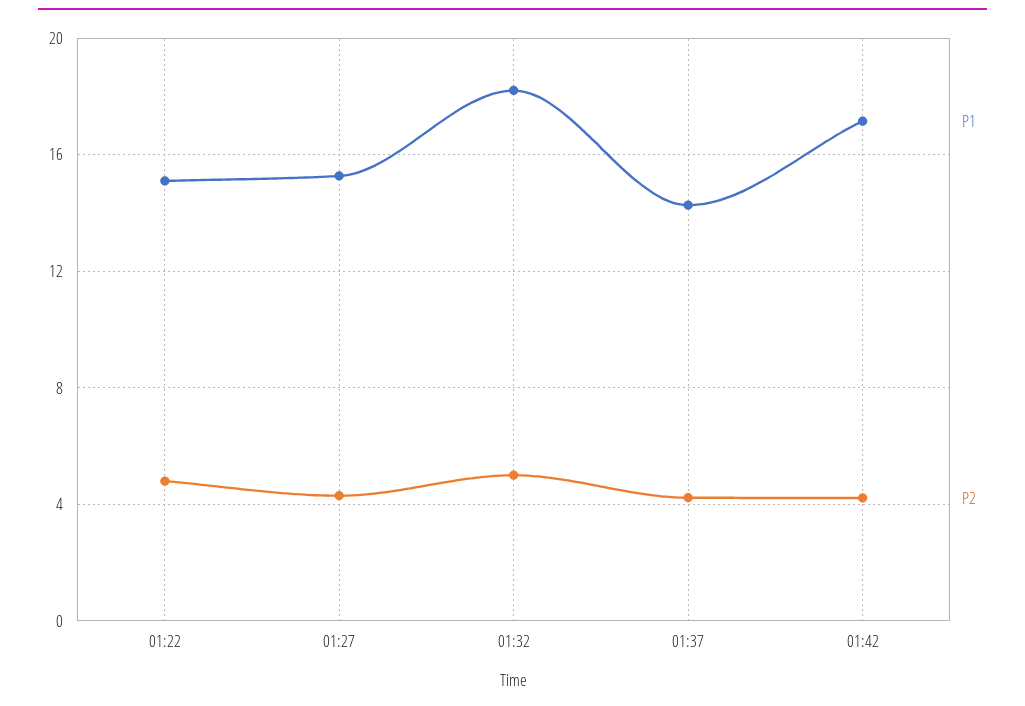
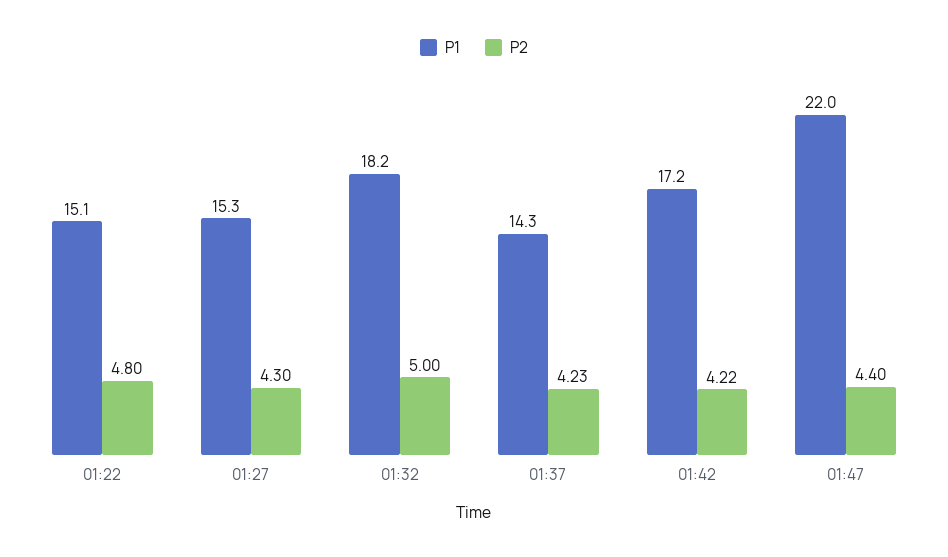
P1, 01:47: none -> 22
P2, 01:47: none -> 4.4

